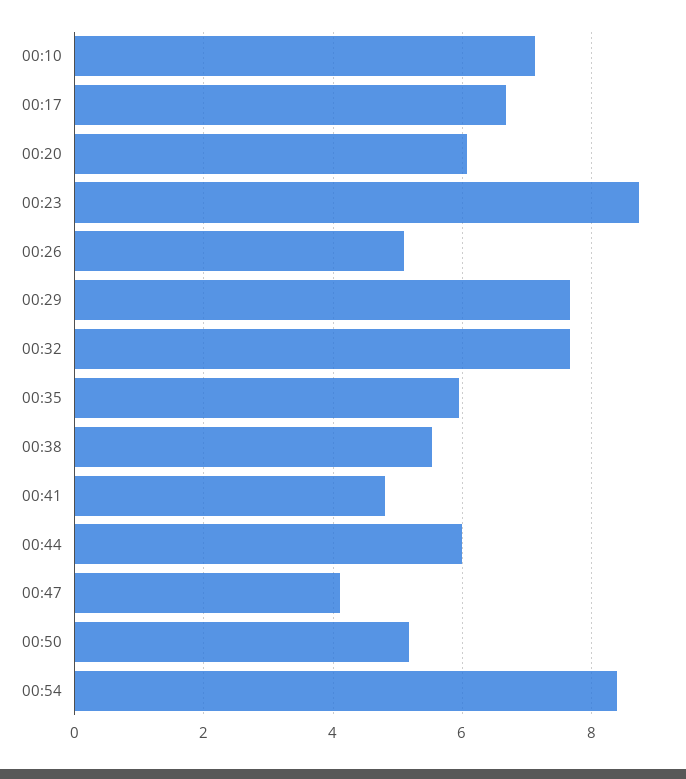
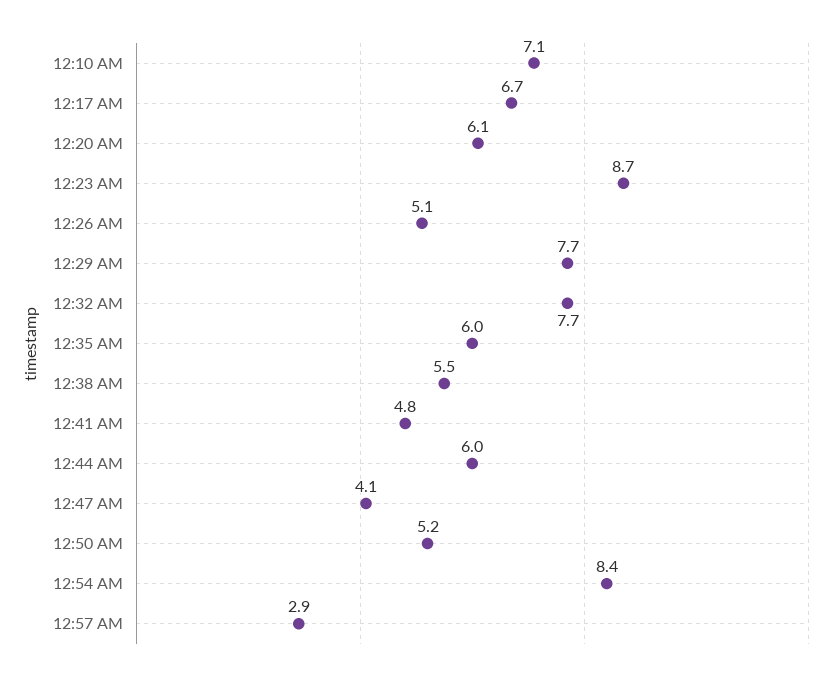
12:57 AM: none -> 2.9

